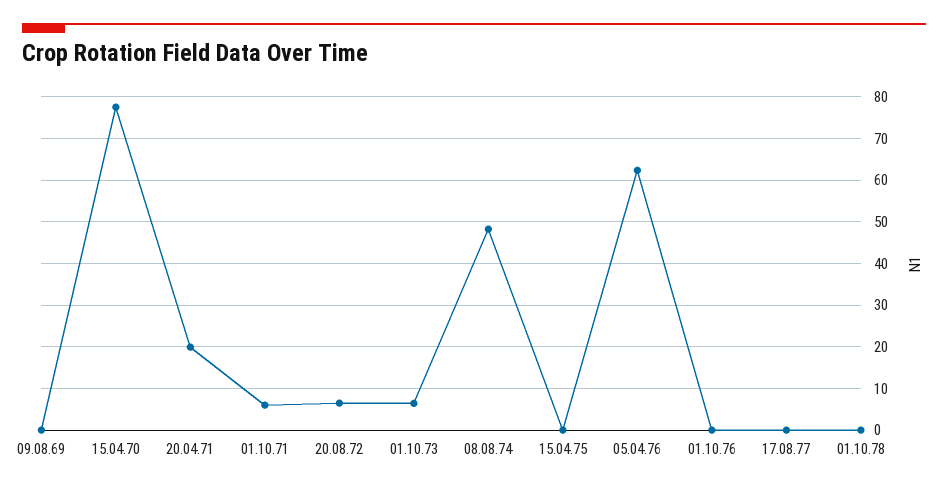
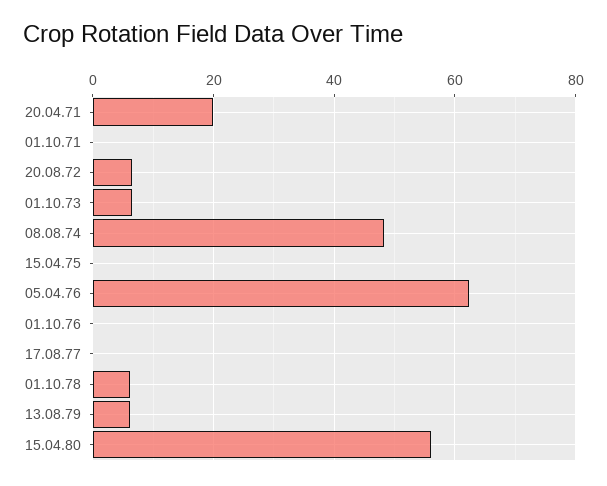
09.08.69: 0 -> none
15.04.70: 78 -> none
01.10.71: 6 -> 0
01.10.78: 0 -> 6
13.08.79: none -> 6
15.04.80: none -> 56

